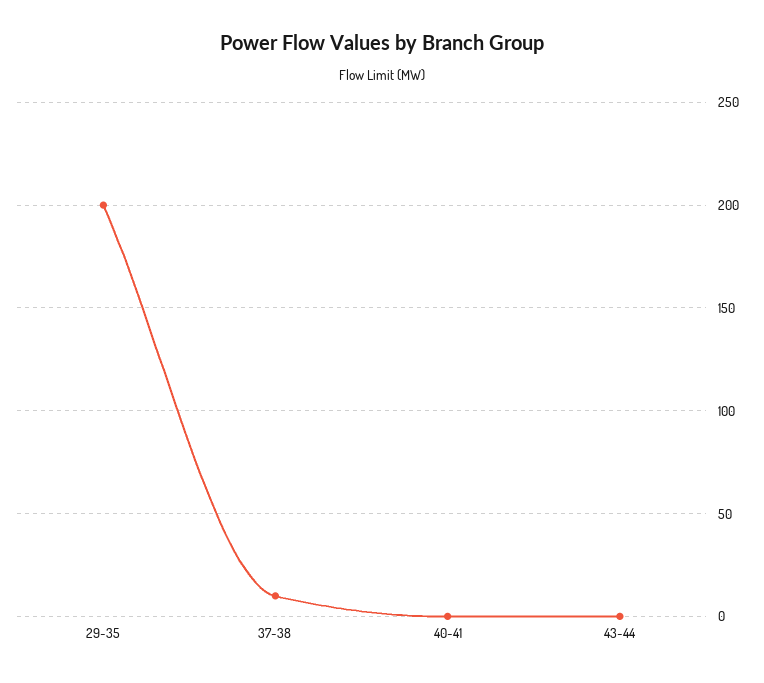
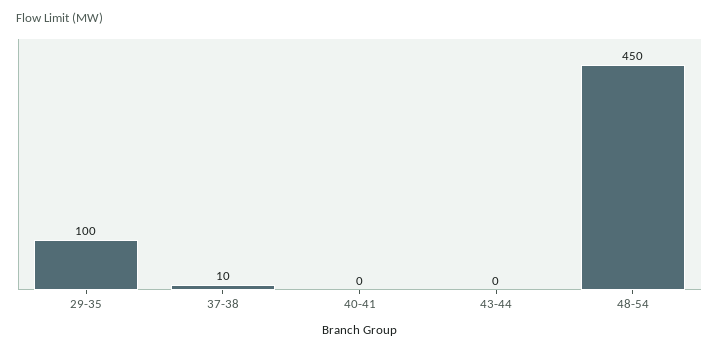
29-35: 200 -> 100
48-54: none -> 450

